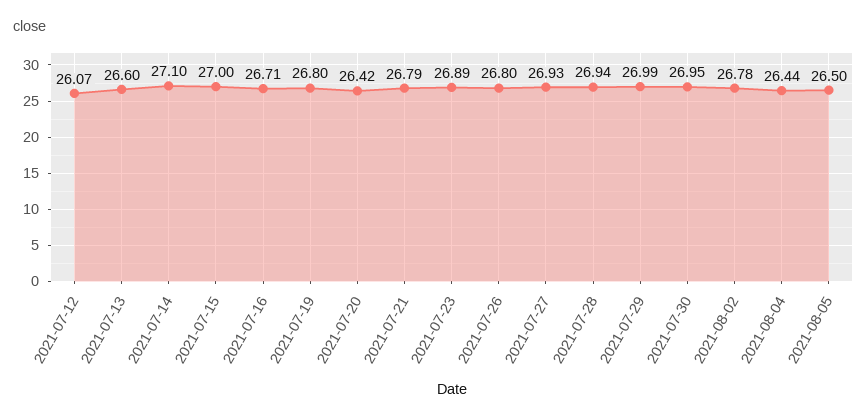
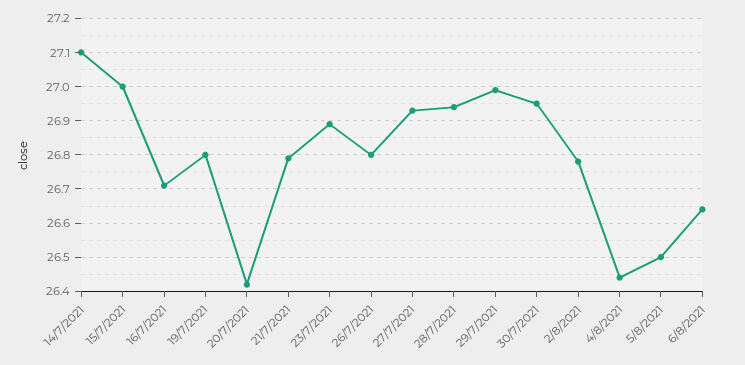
2021-07-12: 26.07 -> none
2021-07-13: 26.6 -> none
6/8/2021: none -> 26.65

